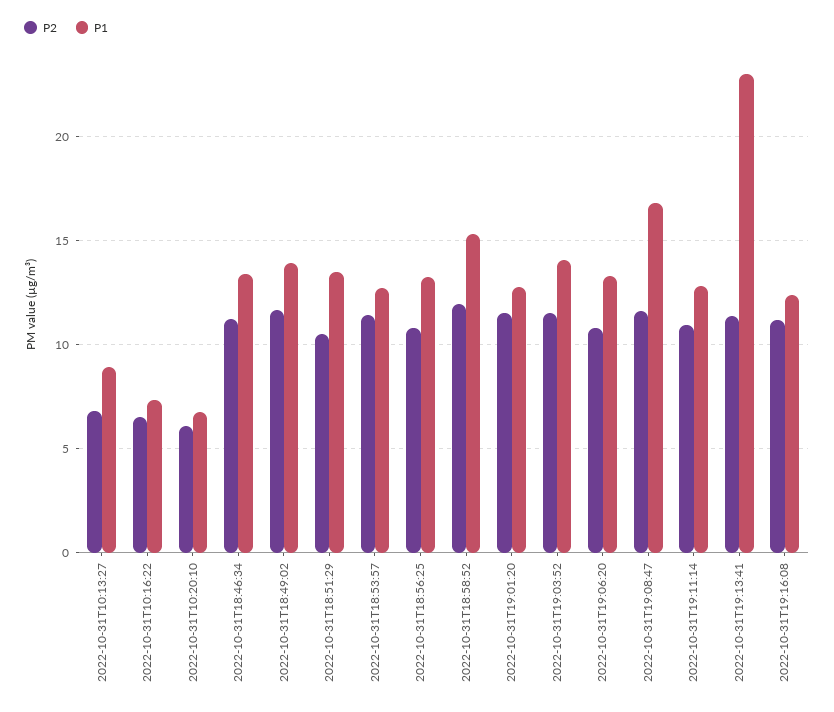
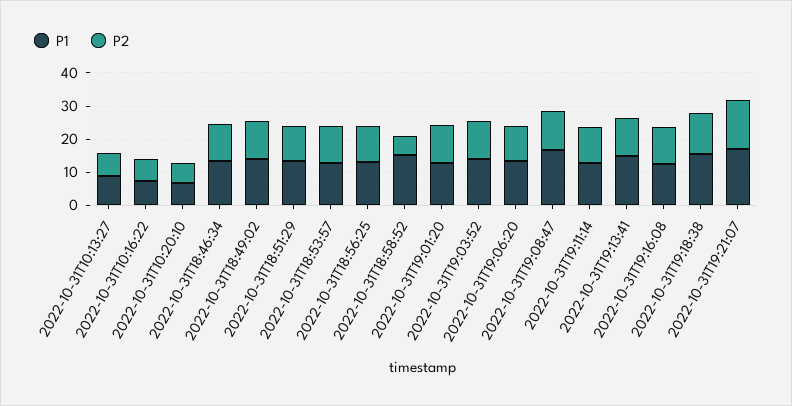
P2, 2022-10-31T18:58:52: 12 -> 5
P1, 2022-10-31T19:13:41: 23 -> 15
P1, 2022-10-31T19:18:38: none -> 15
P2, 2022-10-31T19:18:38: none -> 12.5
P1, 2022-10-31T19:21:07: none -> 17.5
P2, 2022-10-31T19:21:07: none -> 15

